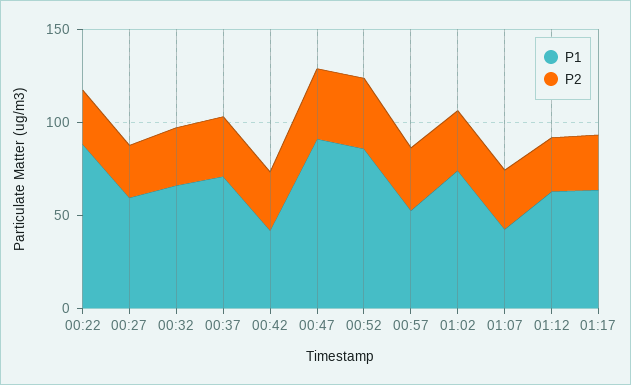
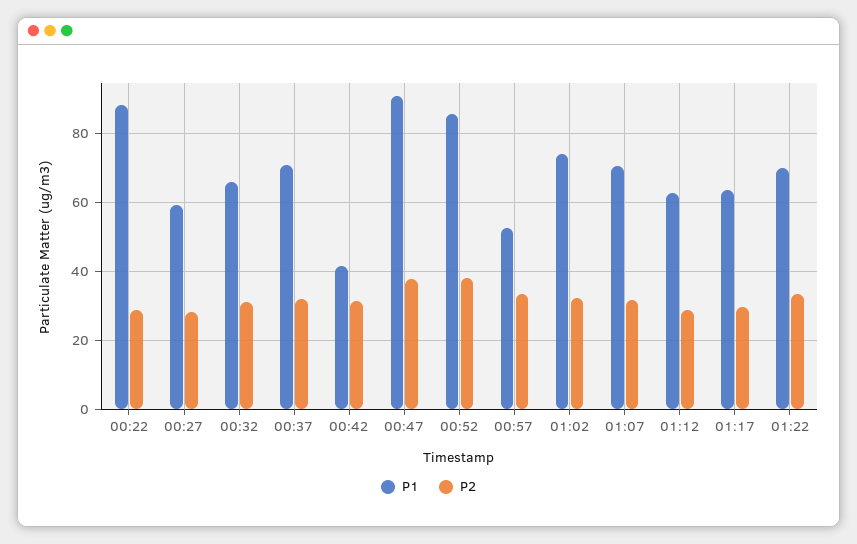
P1, 01:07: 40 -> 70
P1, 01:22: none -> 70
P2, 01:22: none -> 34

